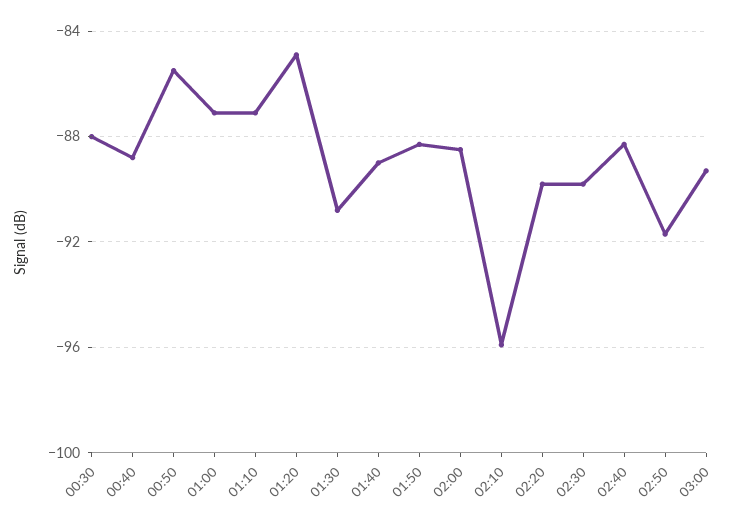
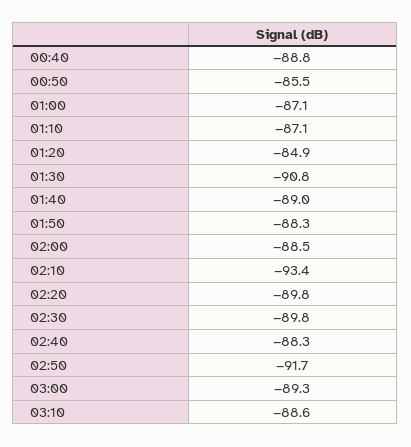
00:30: -88 -> none
02:10: -96 -> -93.4
03:10: none -> -88.6

